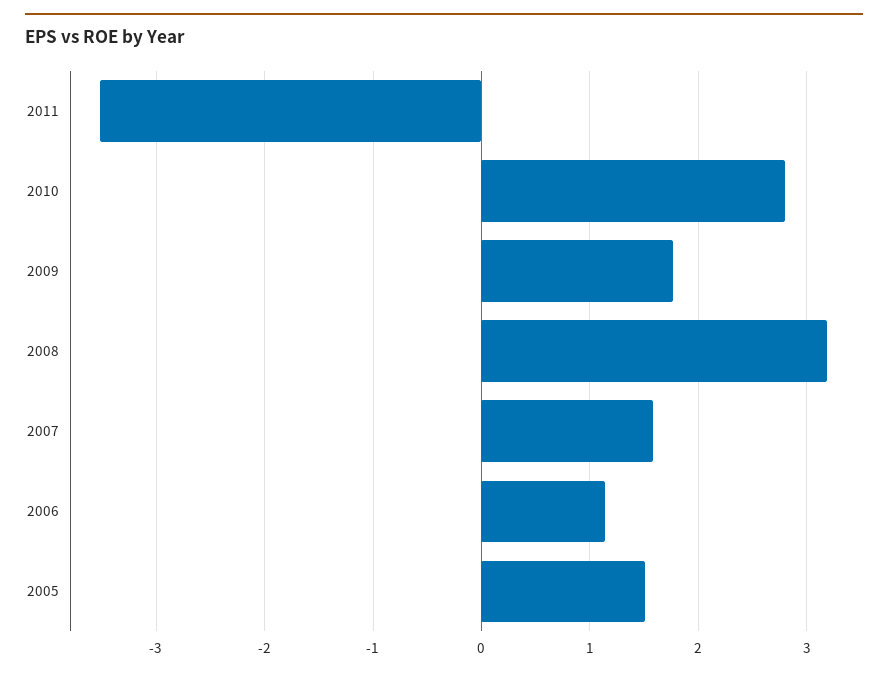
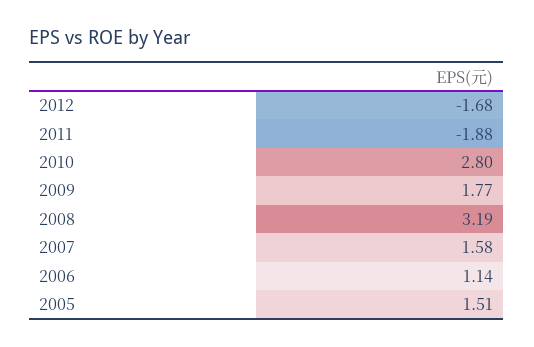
2011: -3.5 -> -1.88
2012: none -> -1.68

